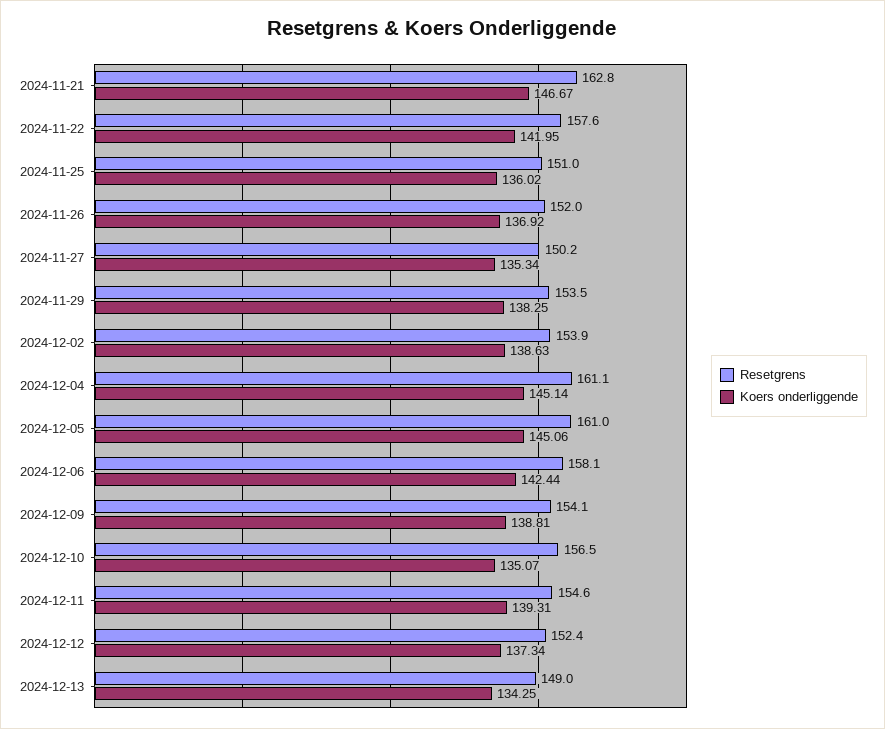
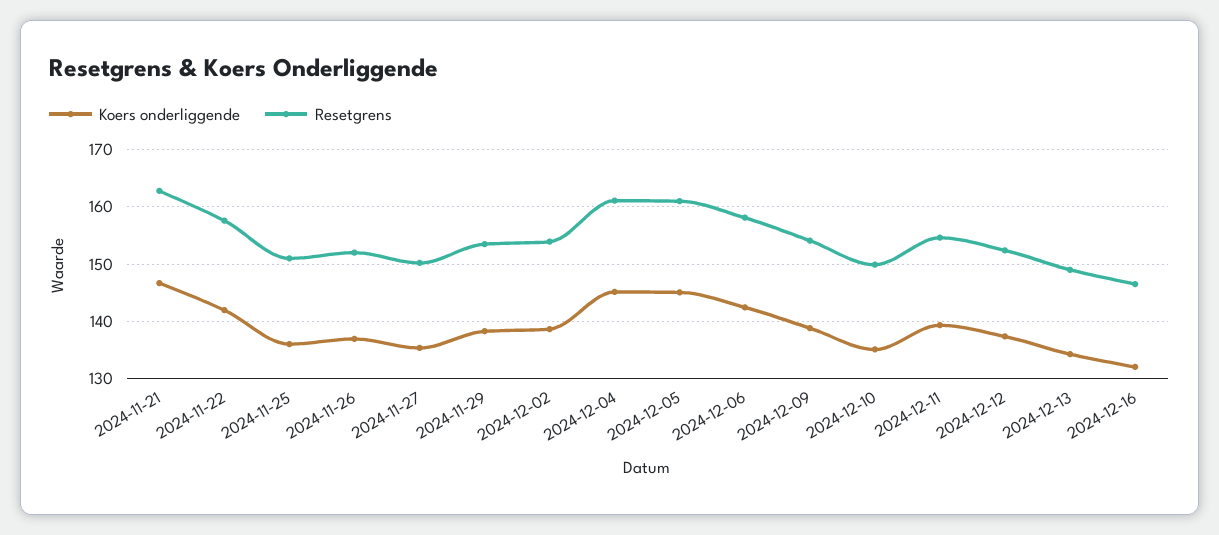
Resetgrens, 2024-12-10: 156.5 -> 150
Koers onderliggende, 2024-12-16: none -> 132
Resetgrens, 2024-12-16: none -> 146

